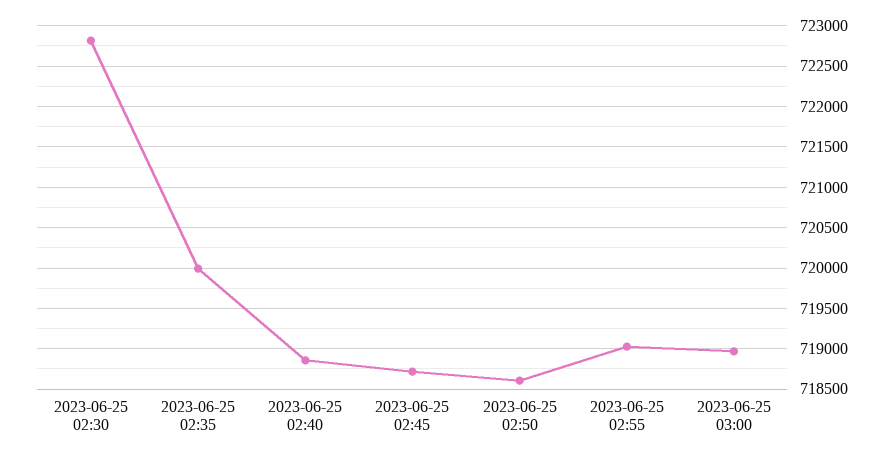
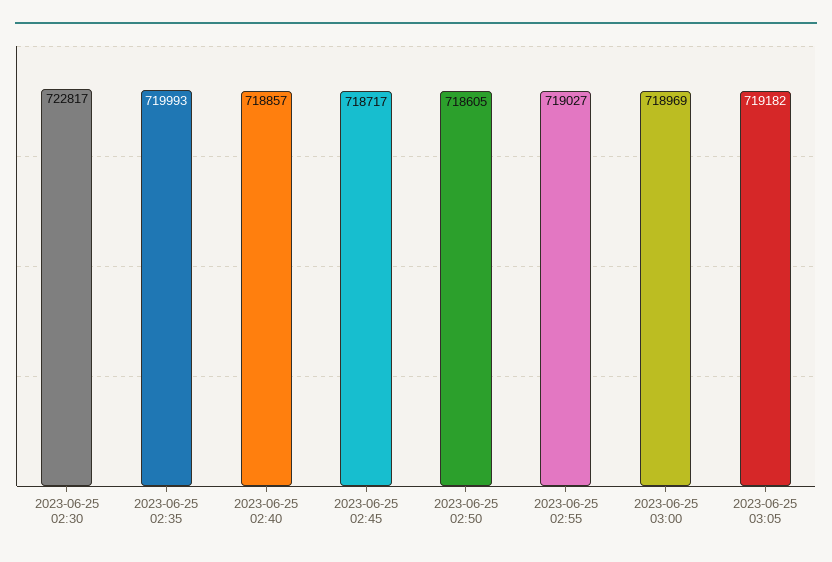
2023-06-25 03:05: none -> 719182

